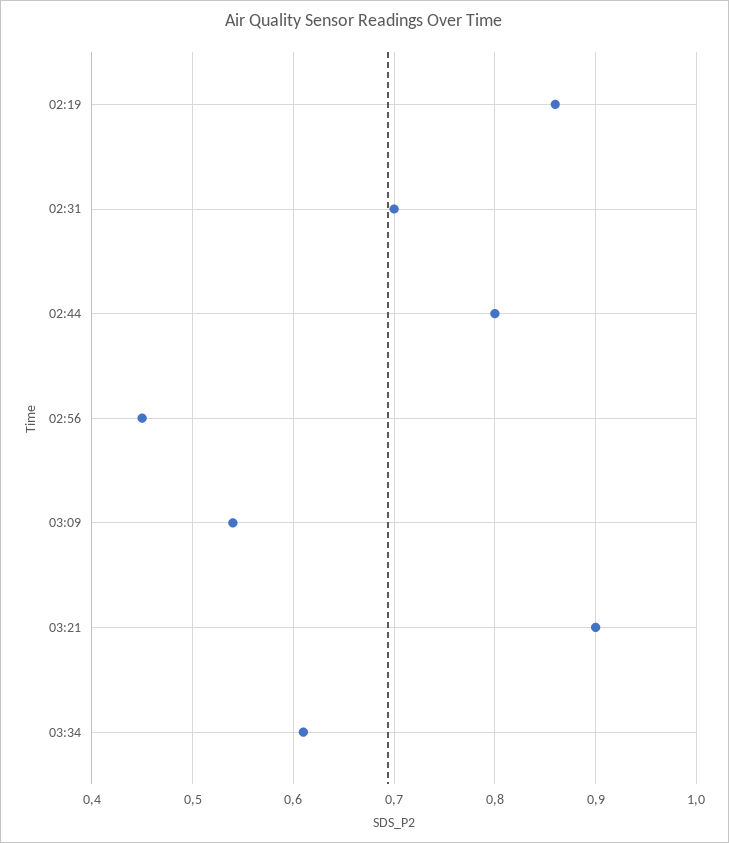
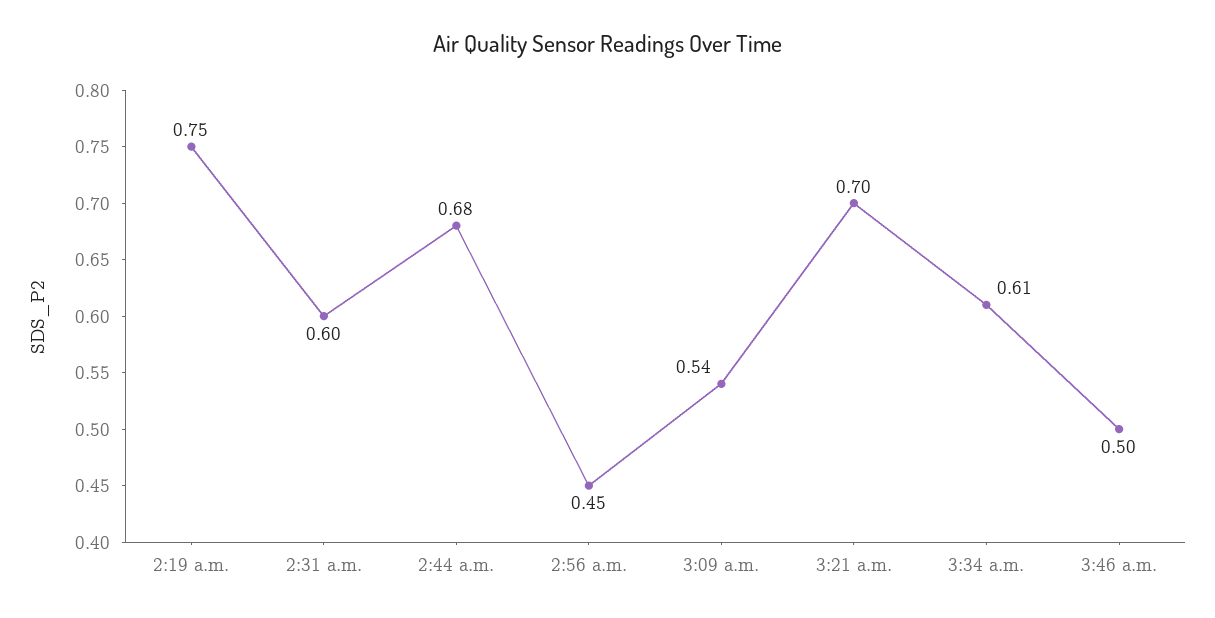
02:19: 0.86 -> 0.75
02:31: 0.7 -> 0.6
02:44: 0.8 -> 0.68
03:21: 0.9 -> 0.7
3:46 a.m.: none -> 0.5

